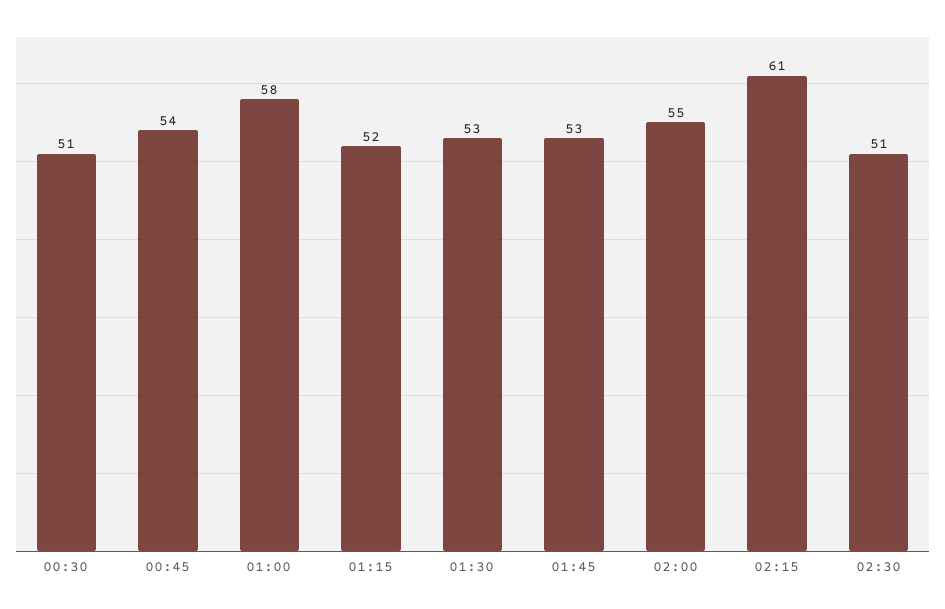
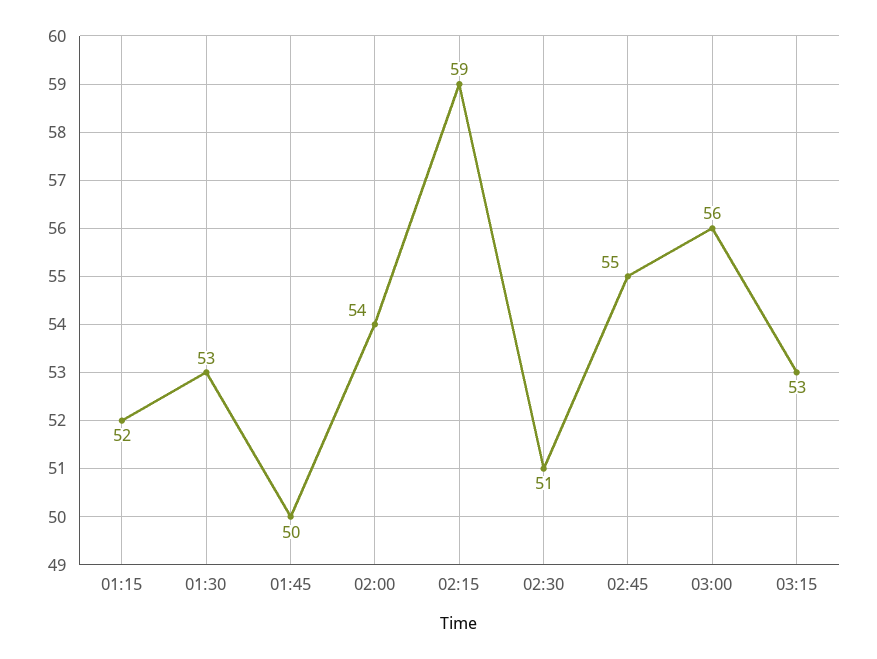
00:30: 51 -> none
00:45: 54 -> none
01:00: 58 -> none
01:45: 53 -> 50
02:00: 55 -> 54
02:15: 61 -> 59
02:45: none -> 55
03:00: none -> 56
03:15: none -> 53

